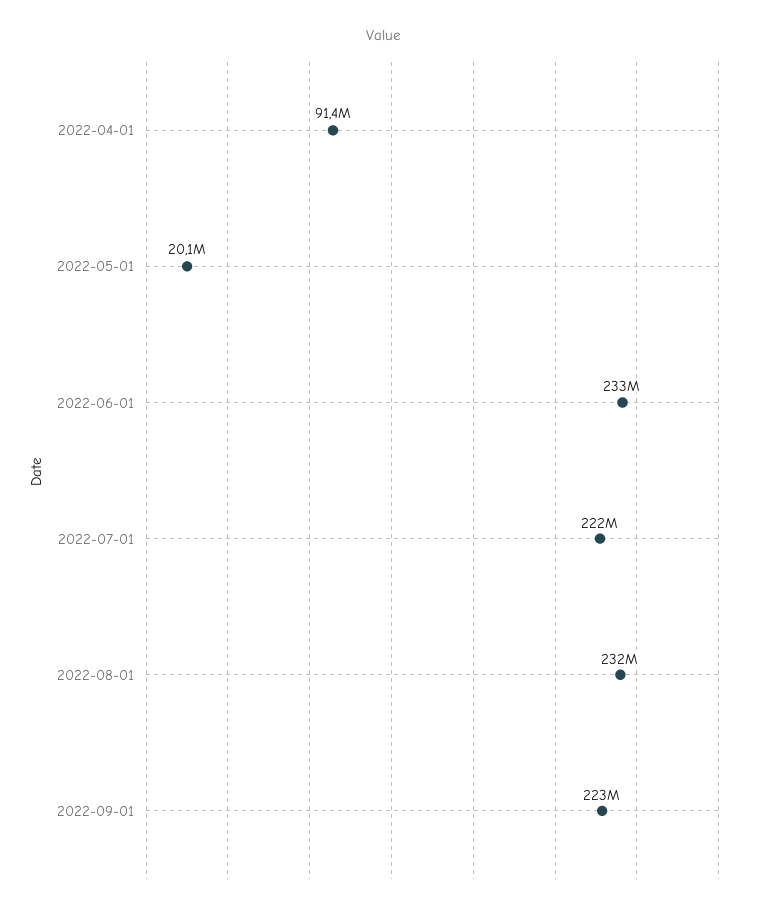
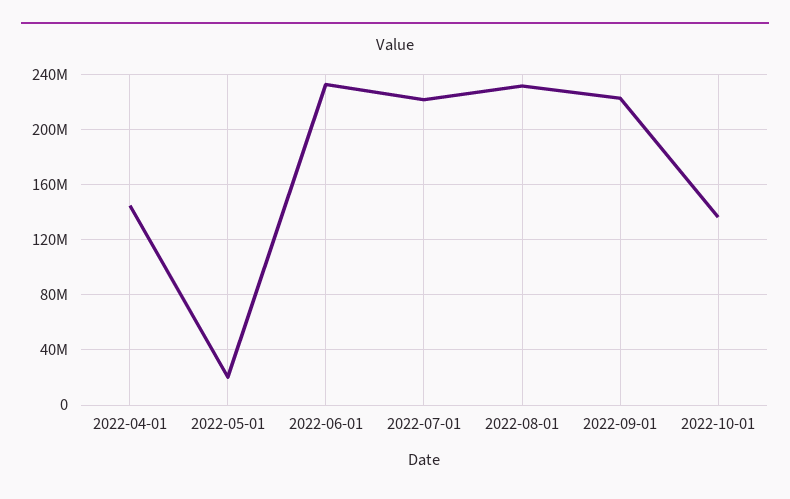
2022-04-01: 91400000 -> 145000000
2022-10-01: none -> 135000000

